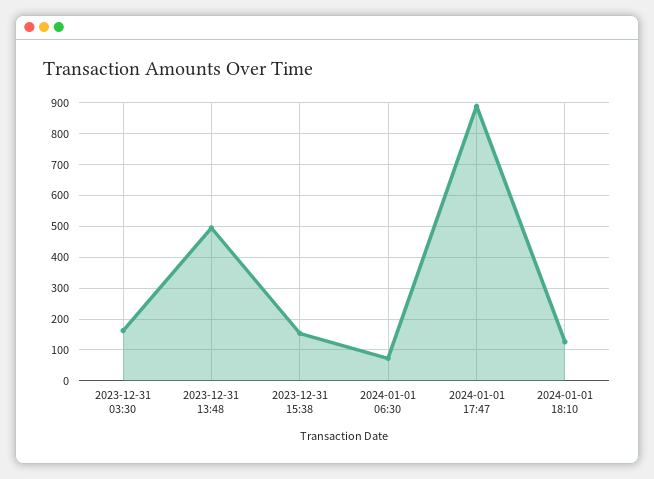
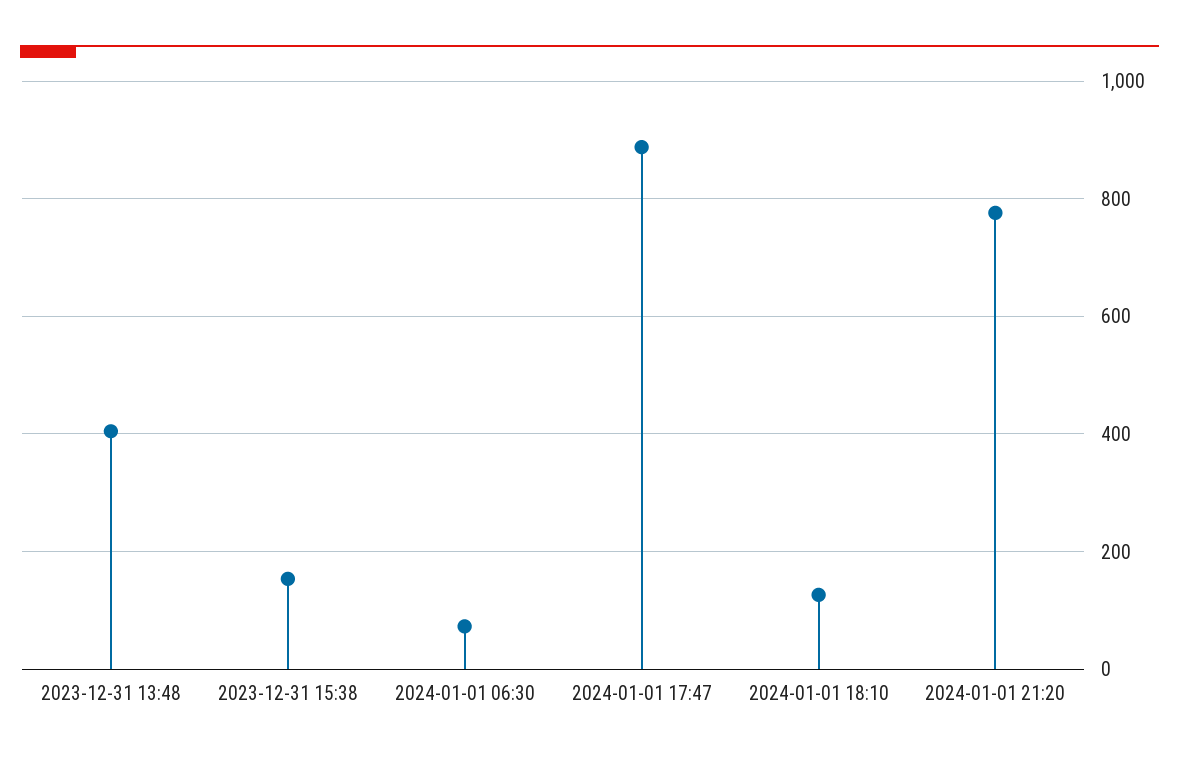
2023-12-31 03:30: 160 -> none
2023-12-31 13:48: 500 -> 400
2024-01-01 21:20: none -> 780

